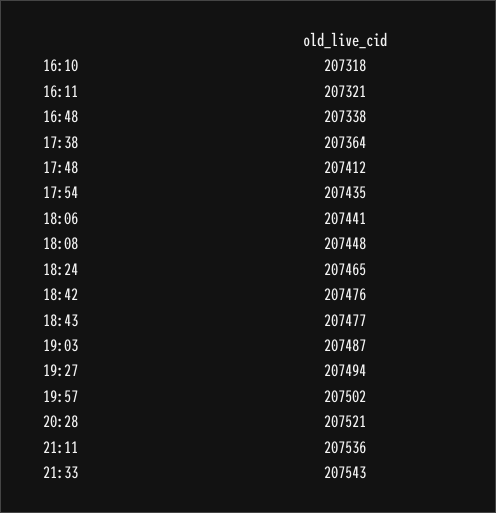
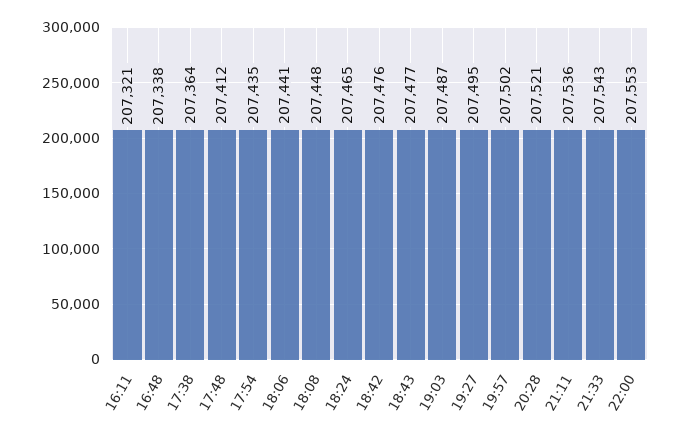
16:10: 207318 -> none
19:27: 207494 -> 207495
22:00: none -> 207553

